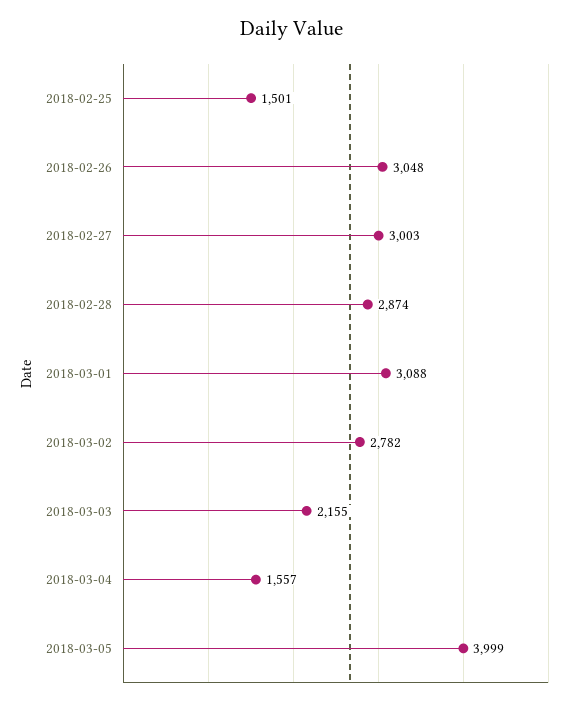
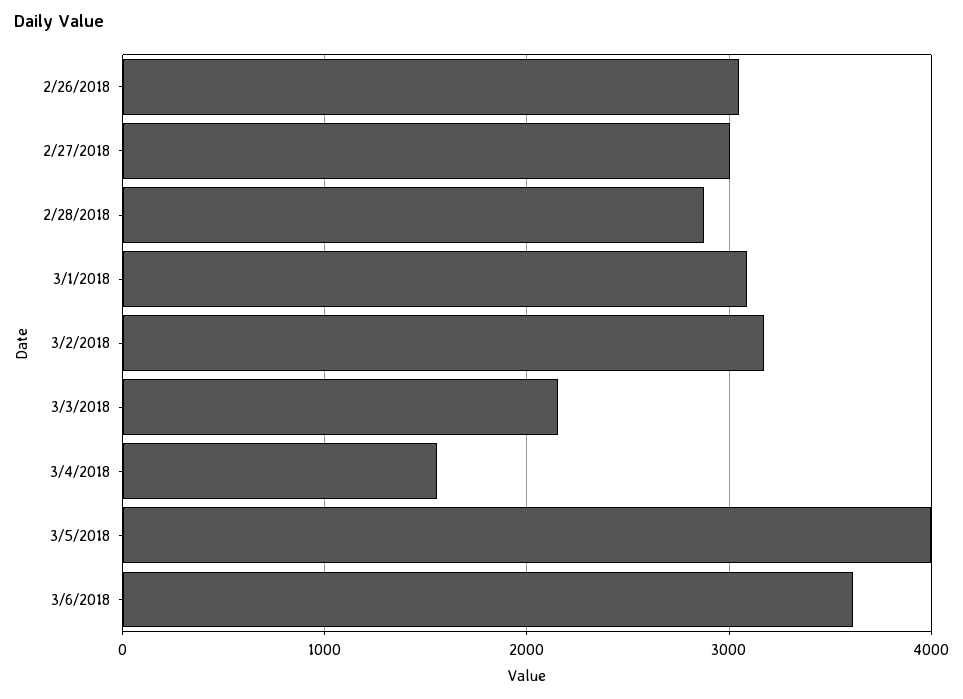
2018-02-25: 1501 -> none
2018-03-02: 2782 -> 3200
3/6/2018: none -> 3600

